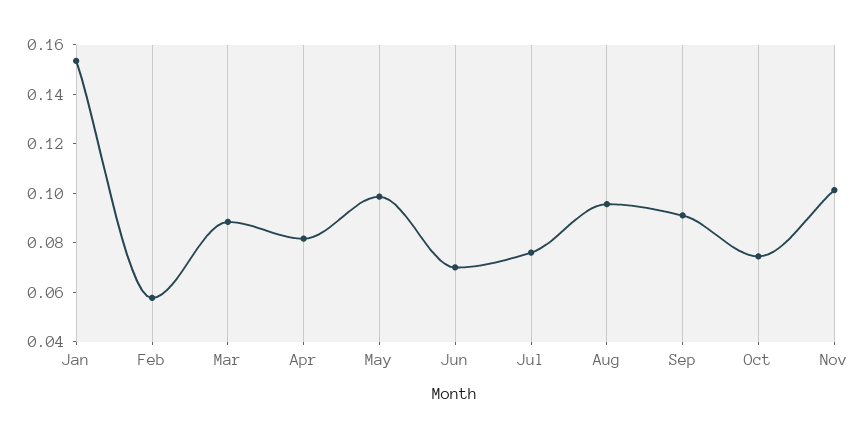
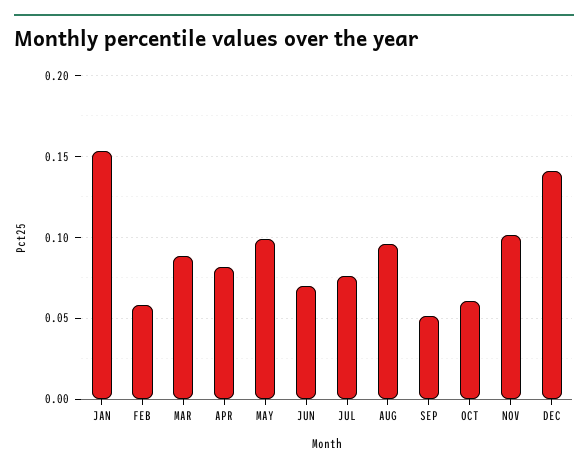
Sep: 0.09 -> 0.05
Oct: 0.075 -> 0.06
DEC: none -> 0.14

